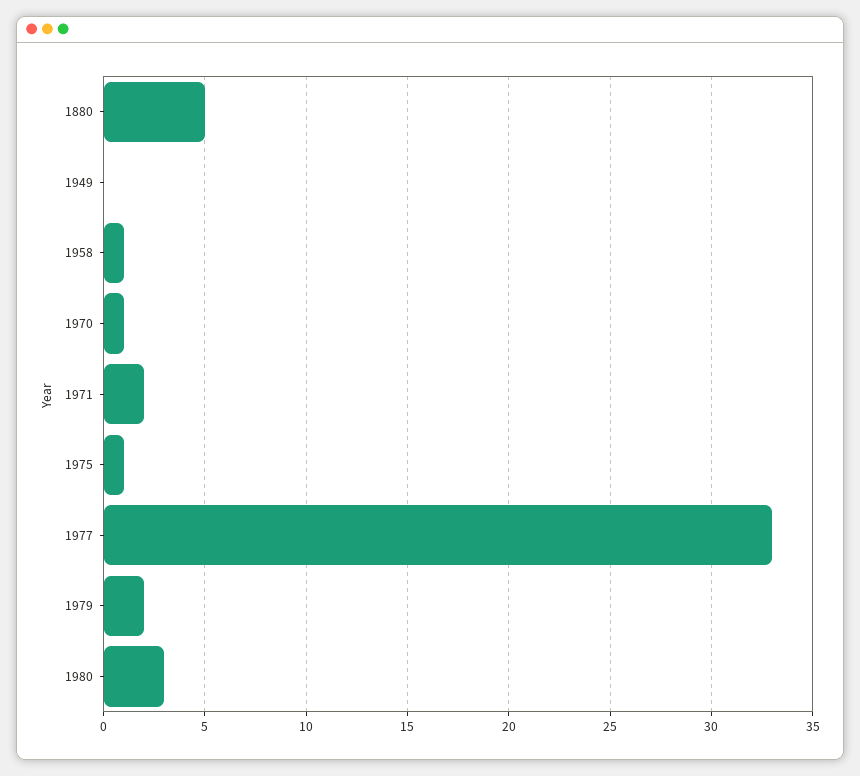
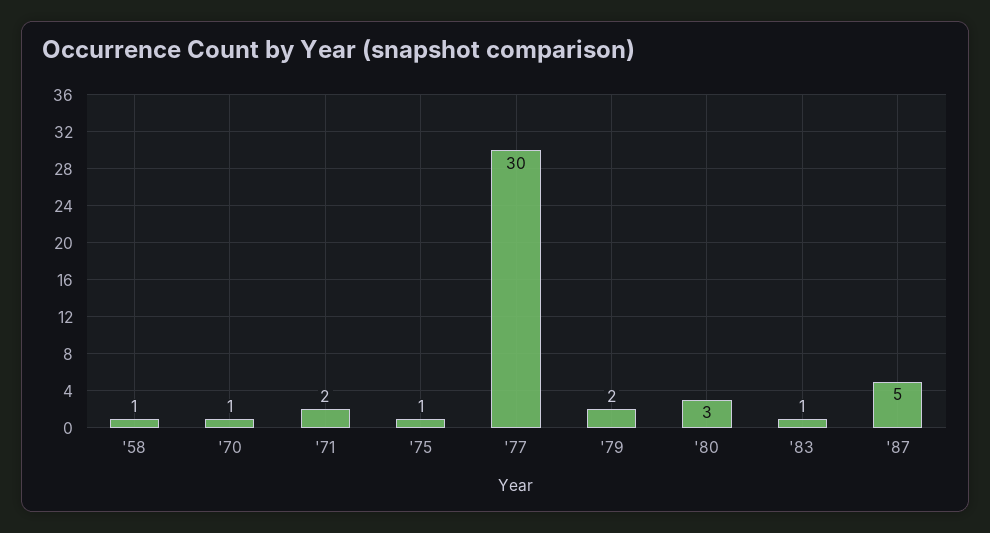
1880: 5 -> none
1949: 0 -> none
1977: 33 -> 30
'83: none -> 1
'87: none -> 5

